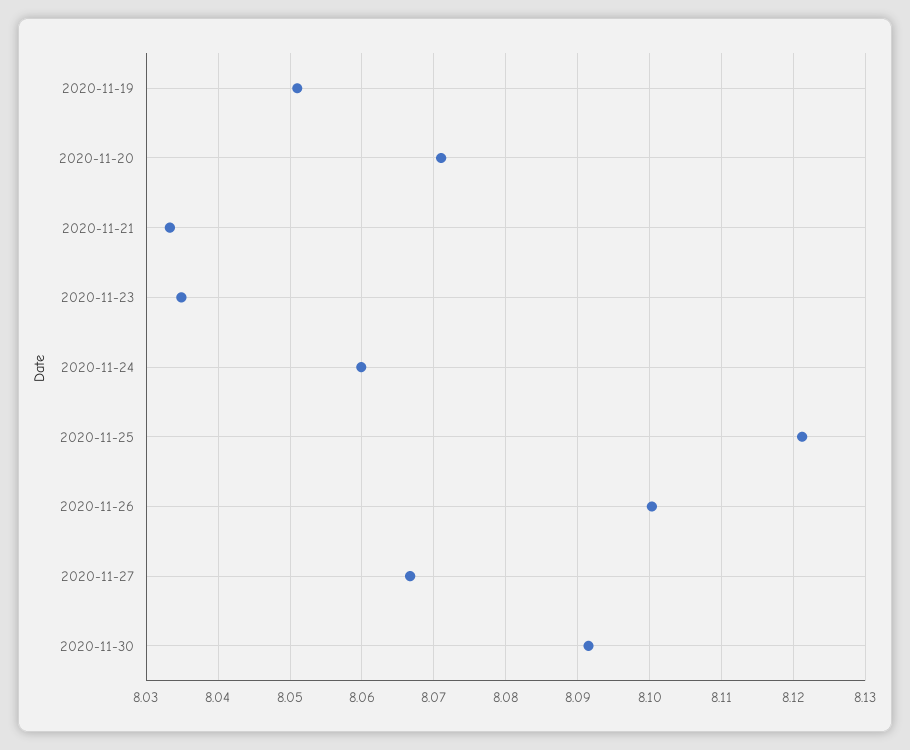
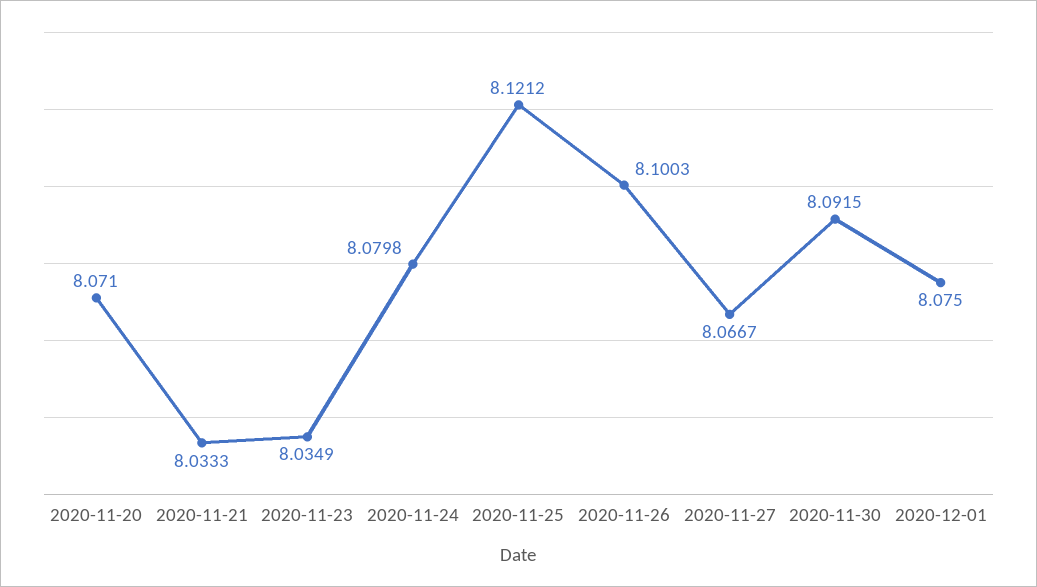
2020-11-19: 8.051 -> none
2020-11-24: 8.06 -> 8.0798
2020-12-01: none -> 8.075

